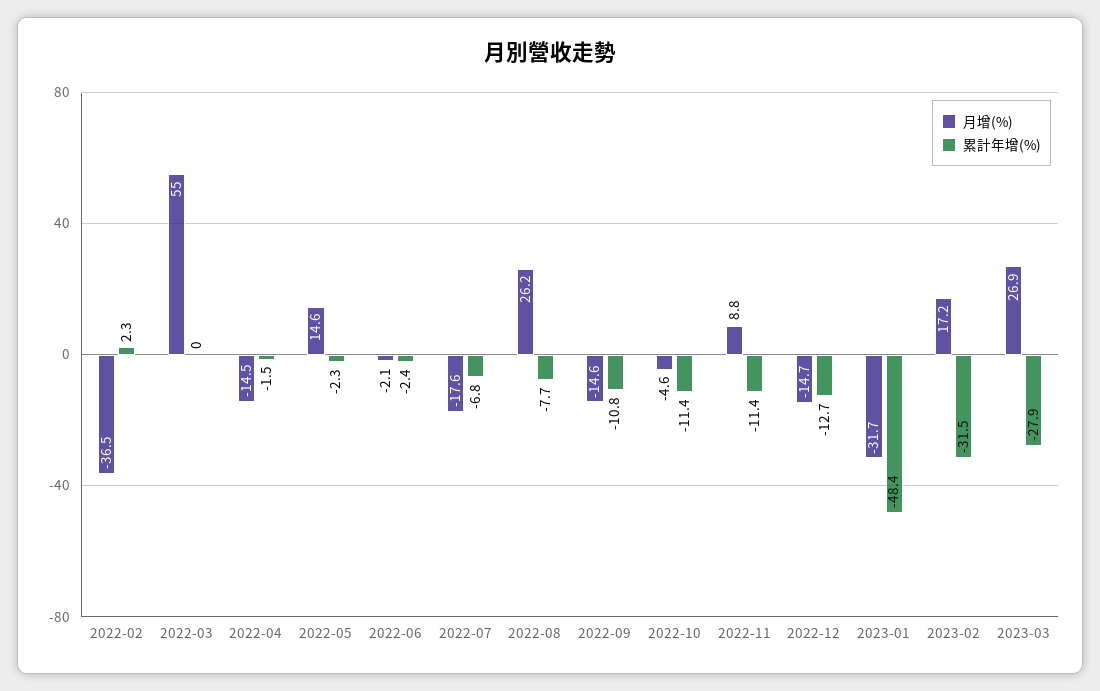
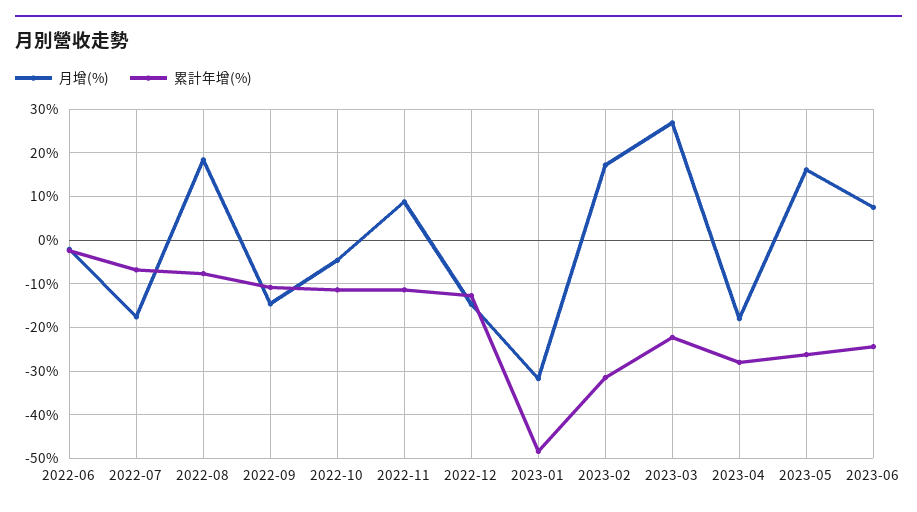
月增(%), 2022-02: -36.5 -> none
累計年增(%), 2022-02: 2.3 -> none
月增(%), 2022-03: 55 -> none
累計年增(%), 2022-03: 0 -> none
月增(%), 2022-04: -14.5 -> none
累計年增(%), 2022-04: -1.5 -> none
月增(%), 2022-05: 14.6 -> none
累計年增(%), 2022-05: -2.3 -> none
月增(%), 2022-08: 26.2 -> 18
累計年增(%), 2023-03: -27.9 -> -22
月增(%), 2023-04: none -> -18
累計年增(%), 2023-04: none -> -28
月增(%), 2023-05: none -> 16
累計年增(%), 2023-05: none -> -26
月增(%), 2023-06: none -> 8
累計年增(%), 2023-06: none -> -24

